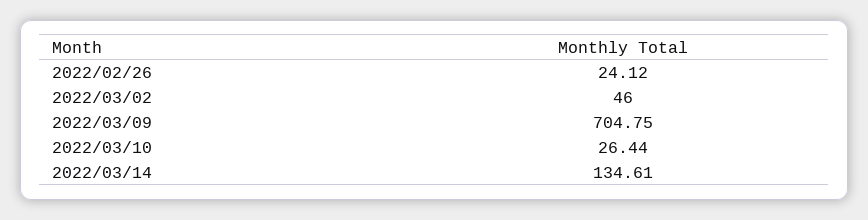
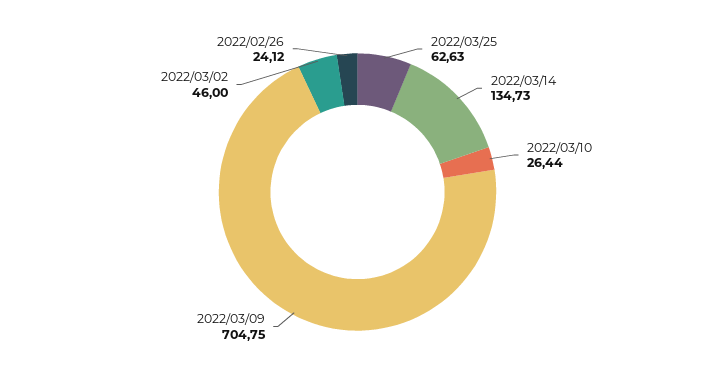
2022/03/14: 134.61 -> 134.73
2022/03/25: none -> 62.63

